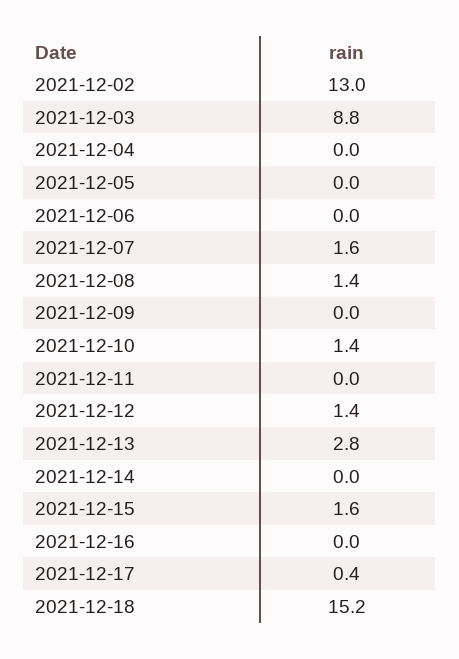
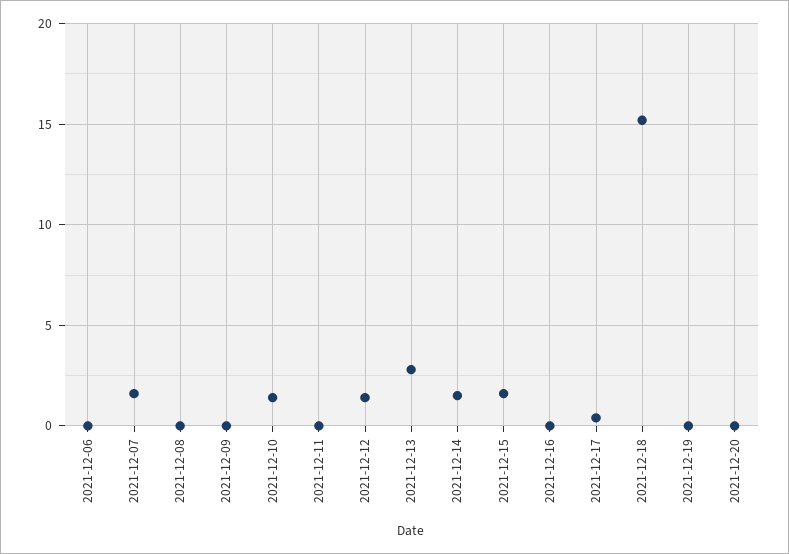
2021-12-02: 13 -> none
2021-12-03: 8.8 -> none
2021-12-04: 0 -> none
2021-12-05: 0 -> none
2021-12-08: 1.4 -> 0
2021-12-14: 0 -> 1.5
2021-12-19: none -> 0
2021-12-20: none -> 0

